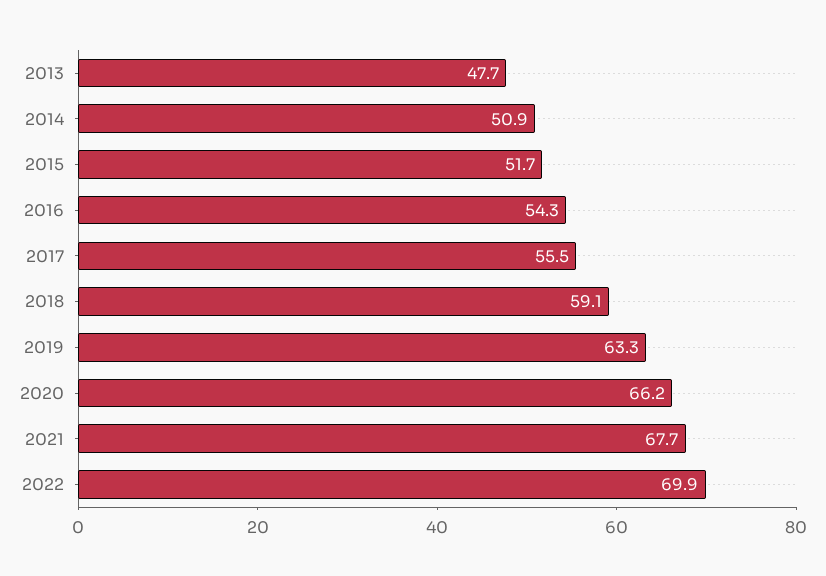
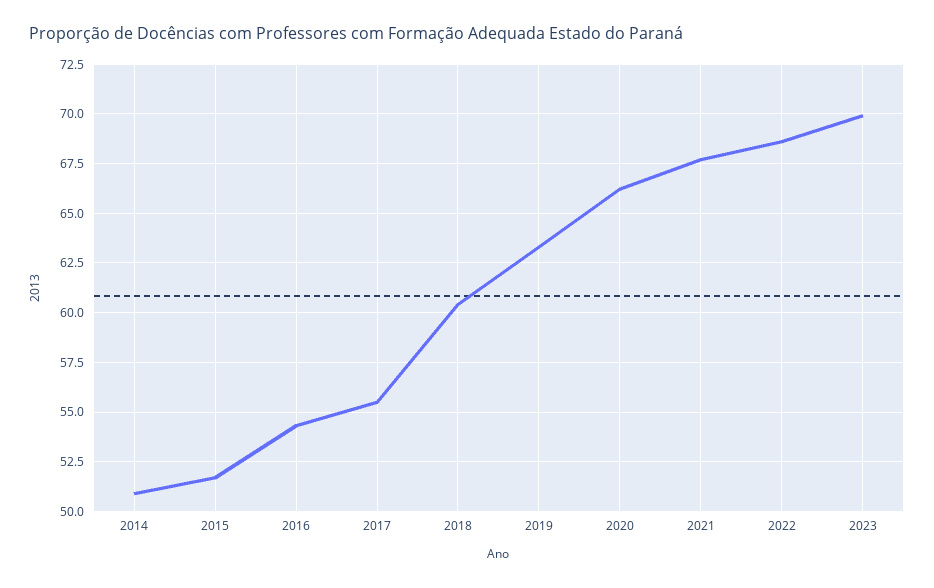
2013: 47.7 -> none
2018: 59.1 -> 60.5
2022: 69.9 -> 68.5
2023: none -> 70

